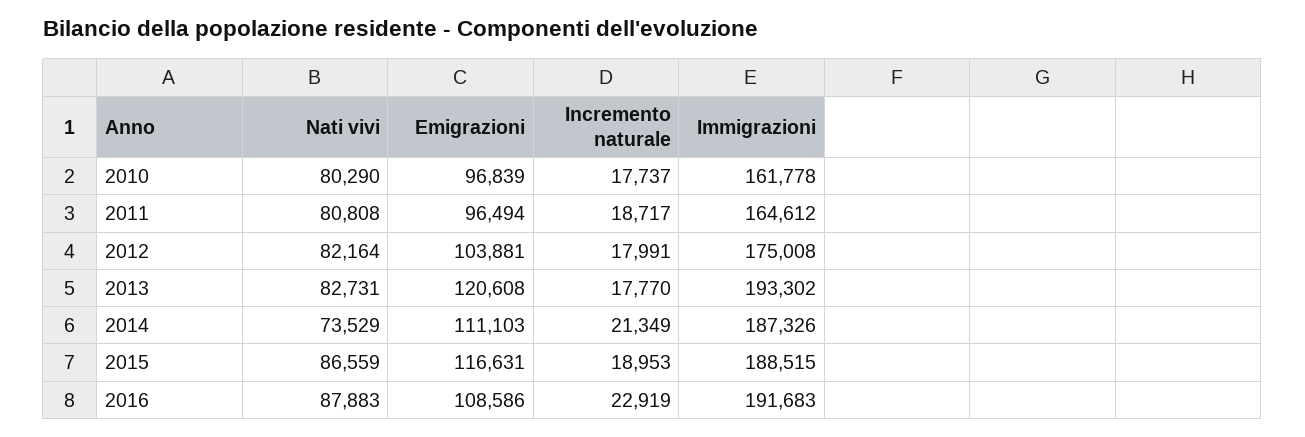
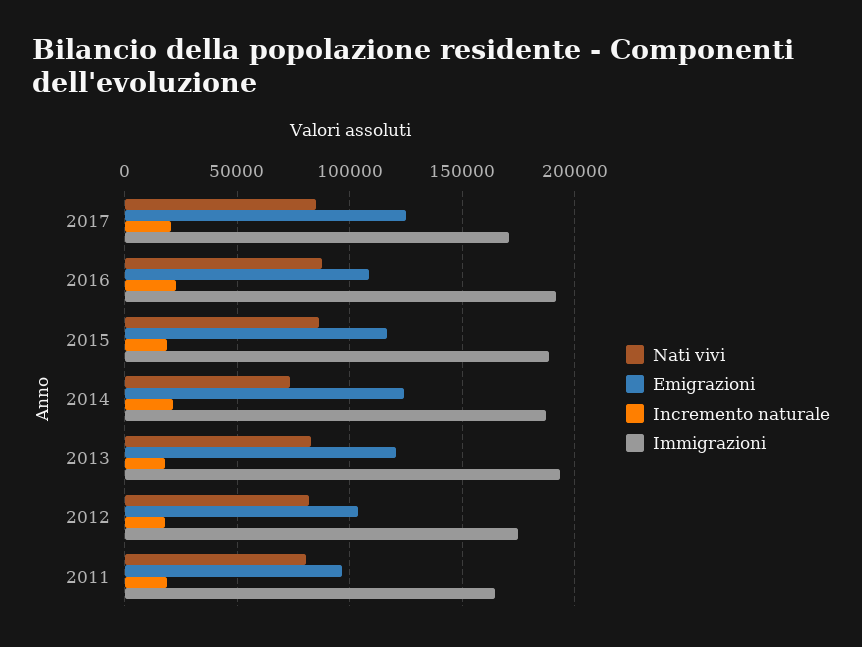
Nati vivi, 2010: 80290 -> none
Emigrazioni, 2010: 96839 -> none
Incremento naturale, 2010: 17737 -> none
Immigrazioni, 2010: 161778 -> none
Emigrazioni, 2014: 111103 -> 125000
Nati vivi, 2017: none -> 85000
Emigrazioni, 2017: none -> 125000
Incremento naturale, 2017: none -> 20000
Immigrazioni, 2017: none -> 170000

